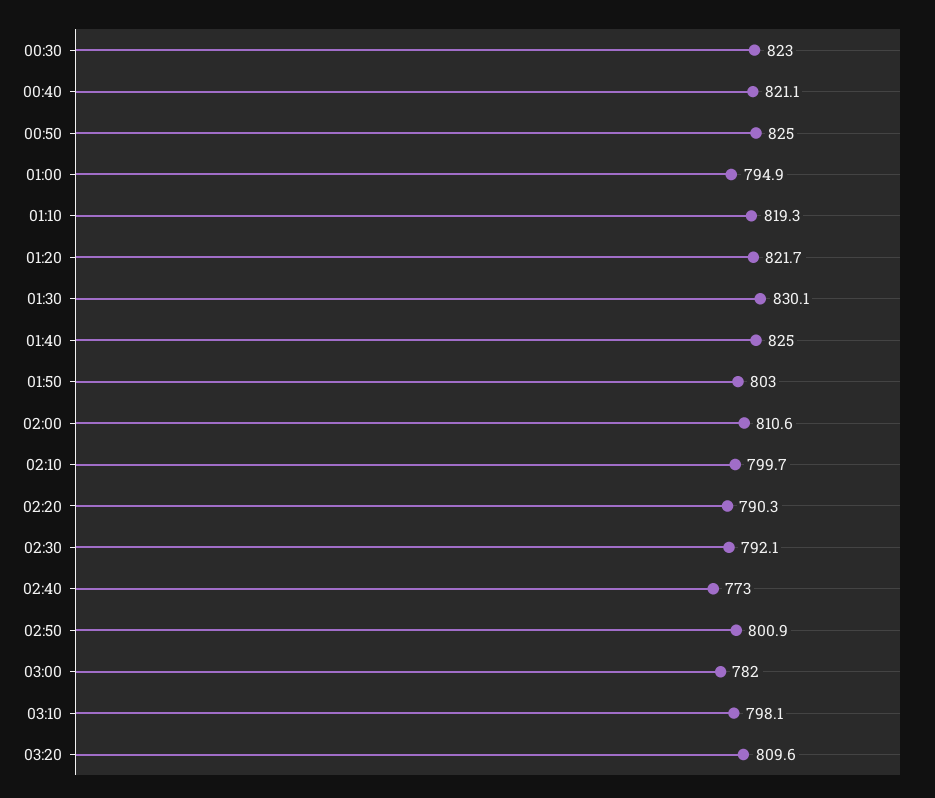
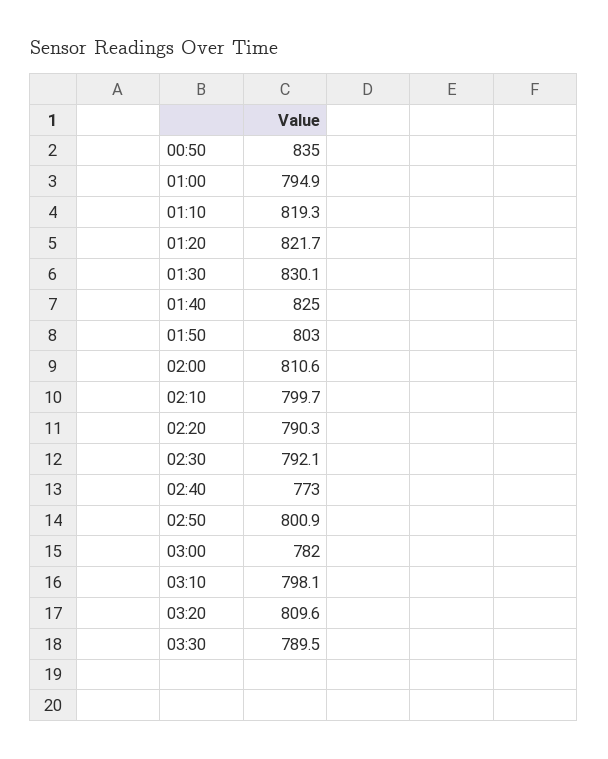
00:30: 823 -> none
00:40: 821.1 -> none
00:50: 825 -> 835
03:30: none -> 789.5

